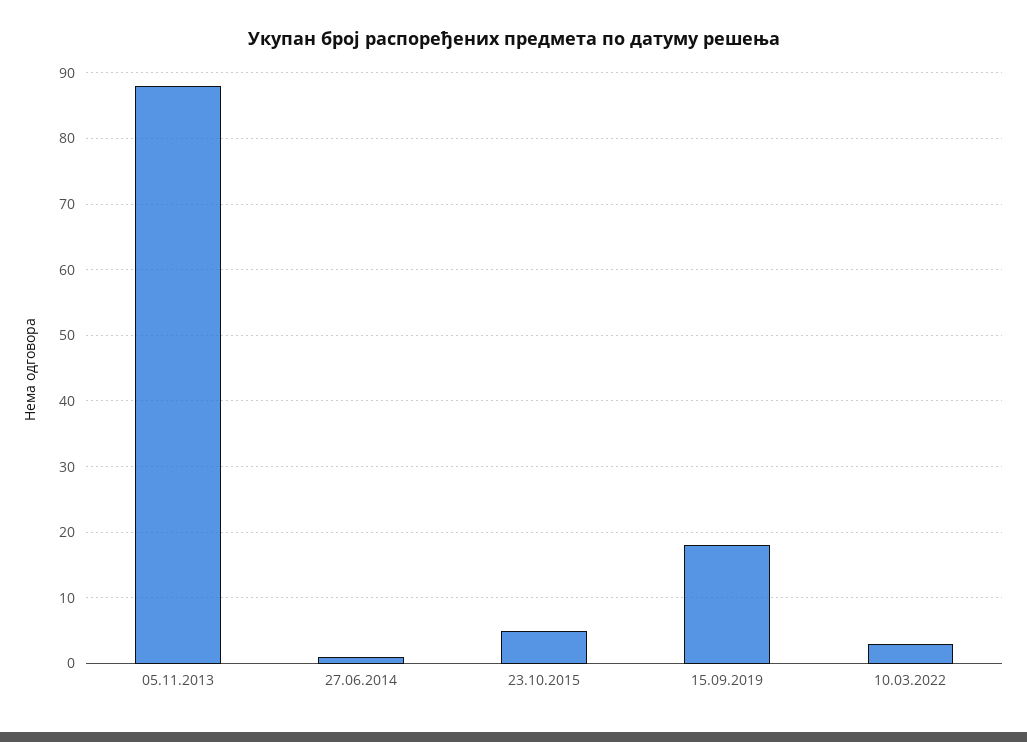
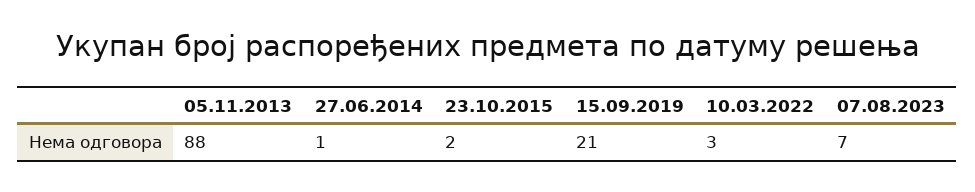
23.10.2015: 5 -> 2
15.09.2019: 18 -> 21
07.08.2023: none -> 7

